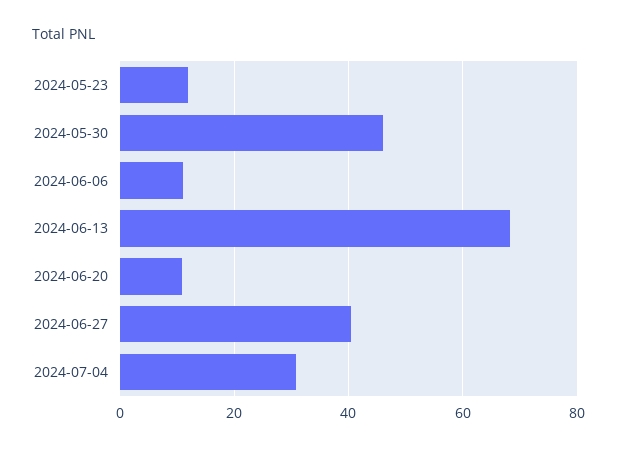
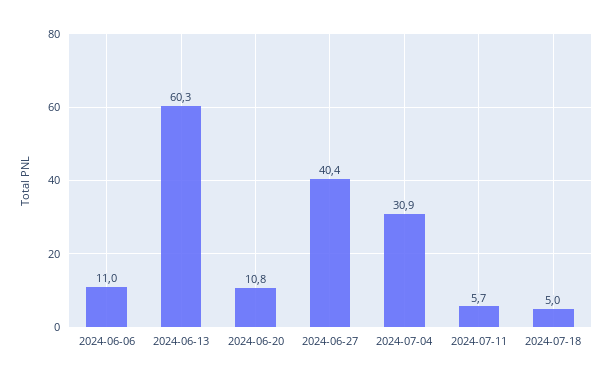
2024-05-23: 12 -> none
2024-05-30: 46 -> none
2024-06-13: 68 -> 60.3
2024-07-11: none -> 5.7
2024-07-18: none -> 5

